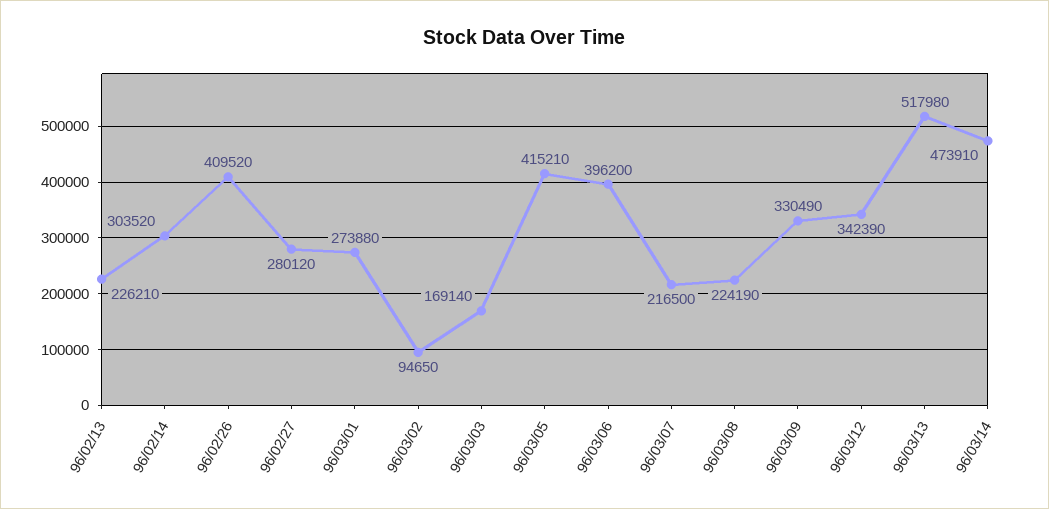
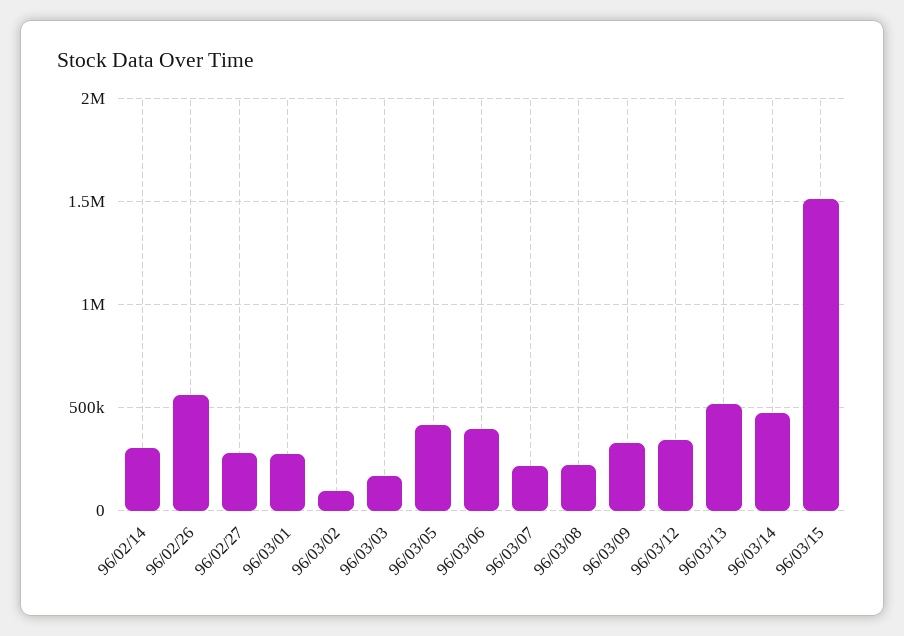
96/02/13: 226210 -> none
96/02/26: 409520 -> 550000
96/03/15: none -> 1500000

